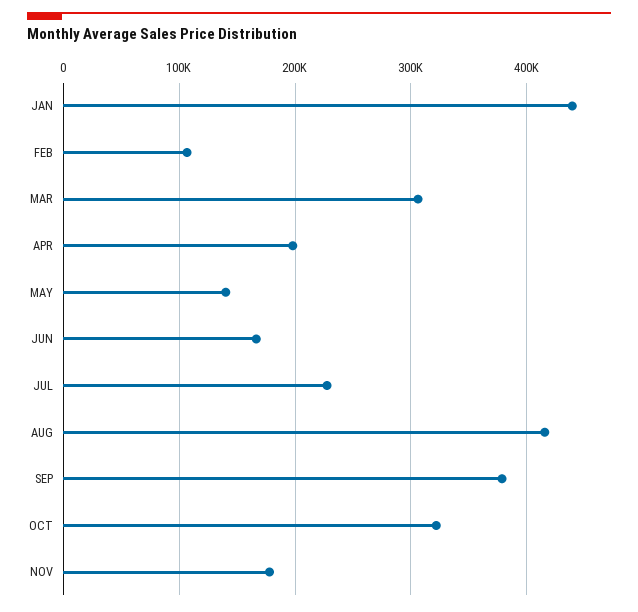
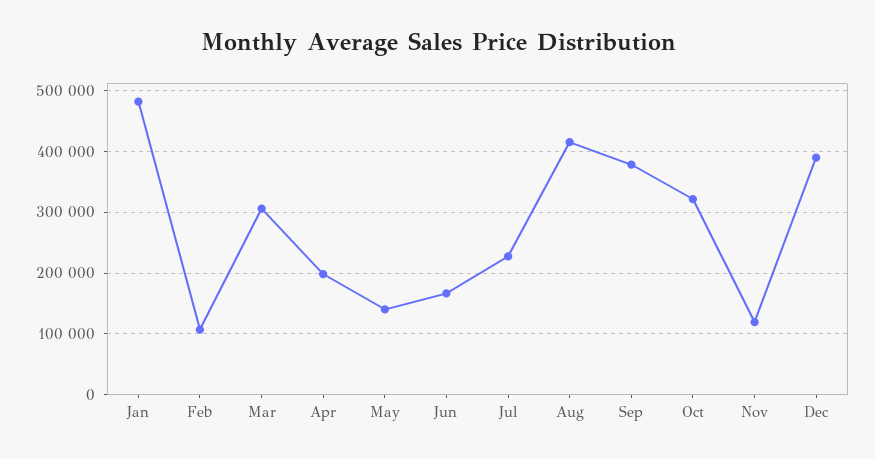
JAN: 440000 -> 480000
NOV: 180000 -> 120000
Dec: none -> 390000

